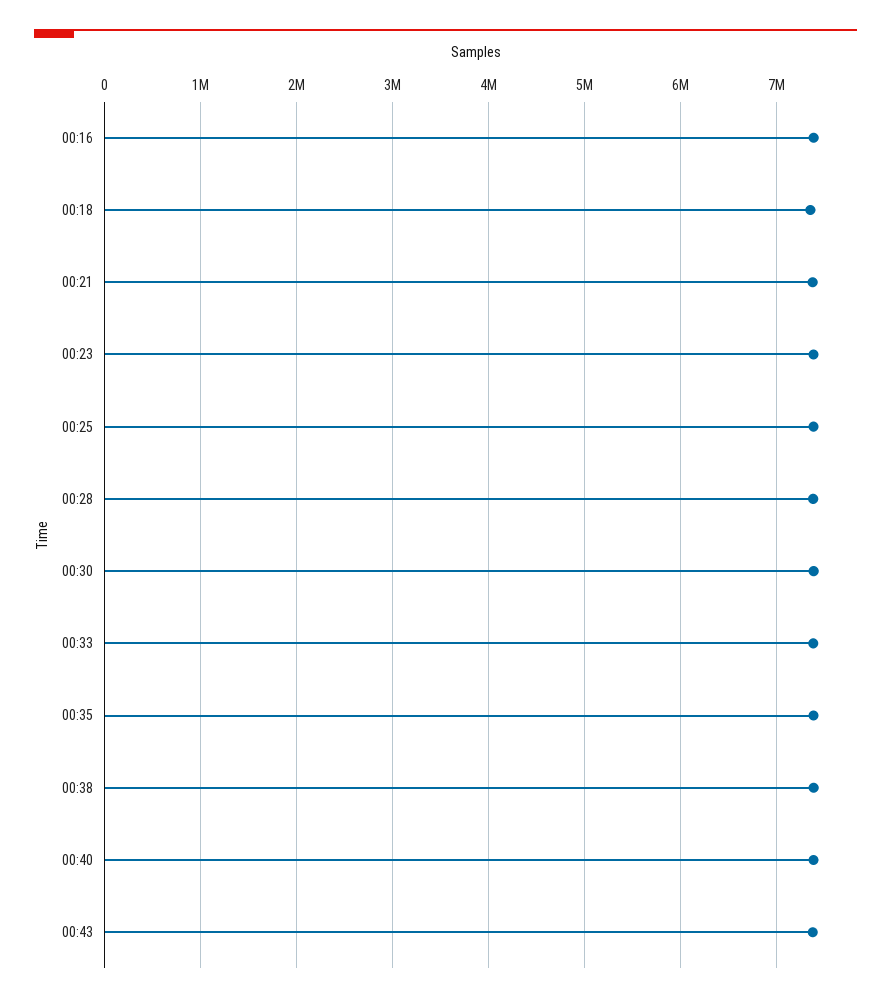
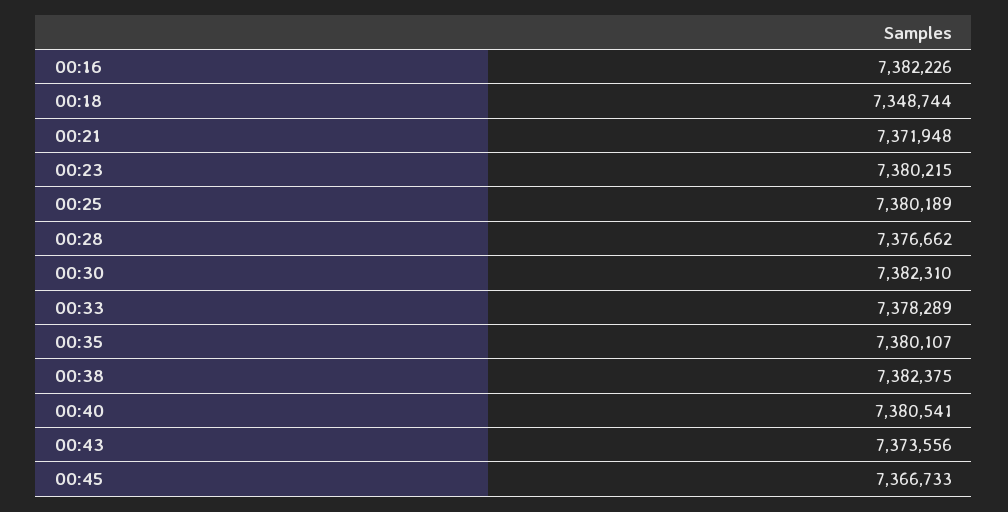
00:45: none -> 7366733

